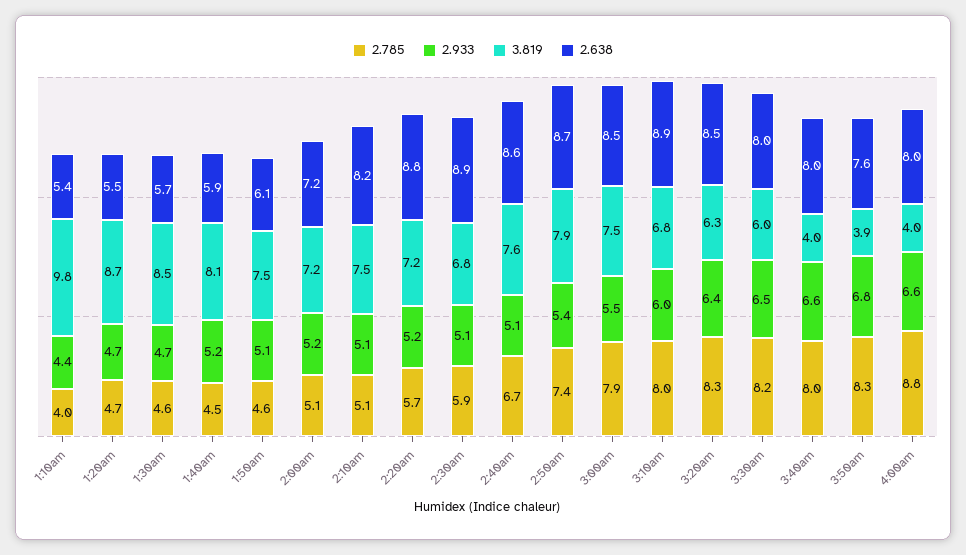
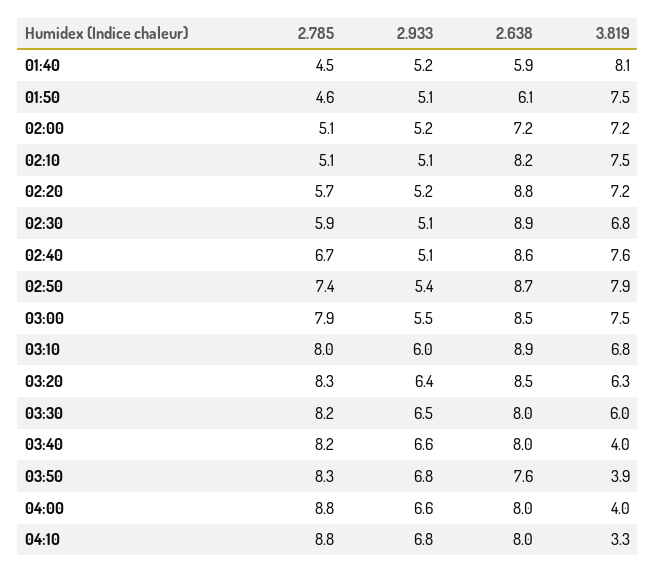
2.785, 1:10am: 4 -> none
2.933, 1:10am: 4.4 -> none
3.819, 1:10am: 9.8 -> none
2.638, 1:10am: 5.4 -> none
2.785, 1:20am: 4.7 -> none
2.933, 1:20am: 4.7 -> none
3.819, 1:20am: 8.7 -> none
2.638, 1:20am: 5.5 -> none
2.785, 1:30am: 4.6 -> none
2.933, 1:30am: 4.7 -> none
3.819, 1:30am: 8.5 -> none
2.638, 1:30am: 5.7 -> none
2.785, 3:40am: 8 -> 8.2
2.785, 04:10: none -> 8.8
2.933, 04:10: none -> 6.8
2.638, 04:10: none -> 8
3.819, 04:10: none -> 3.3

